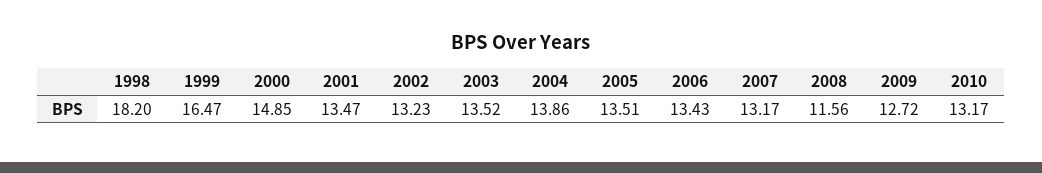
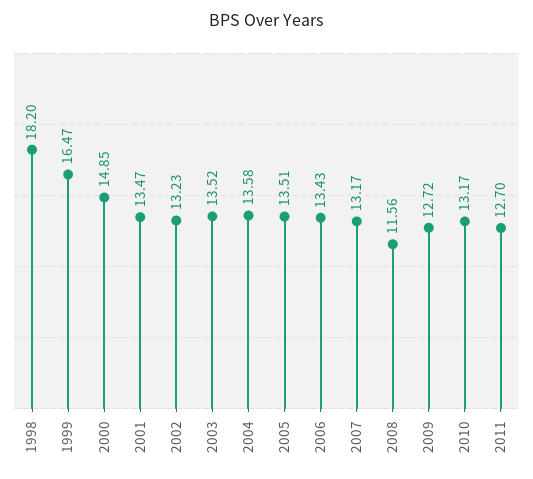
2004: 13.86 -> 13.58
2011: none -> 12.7

